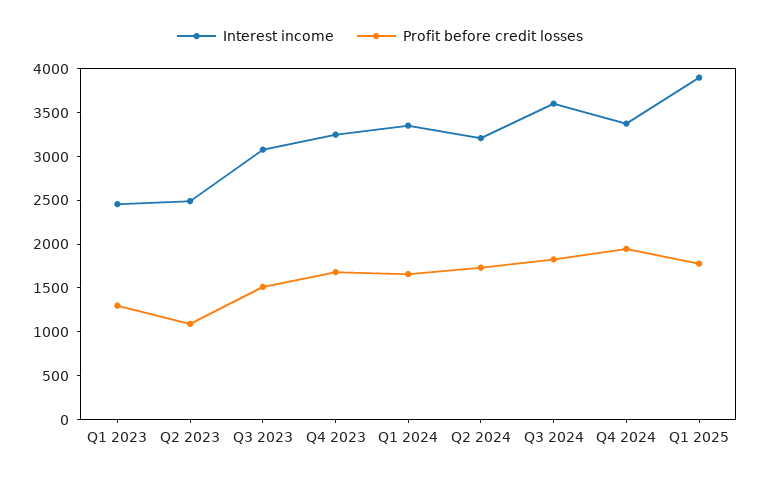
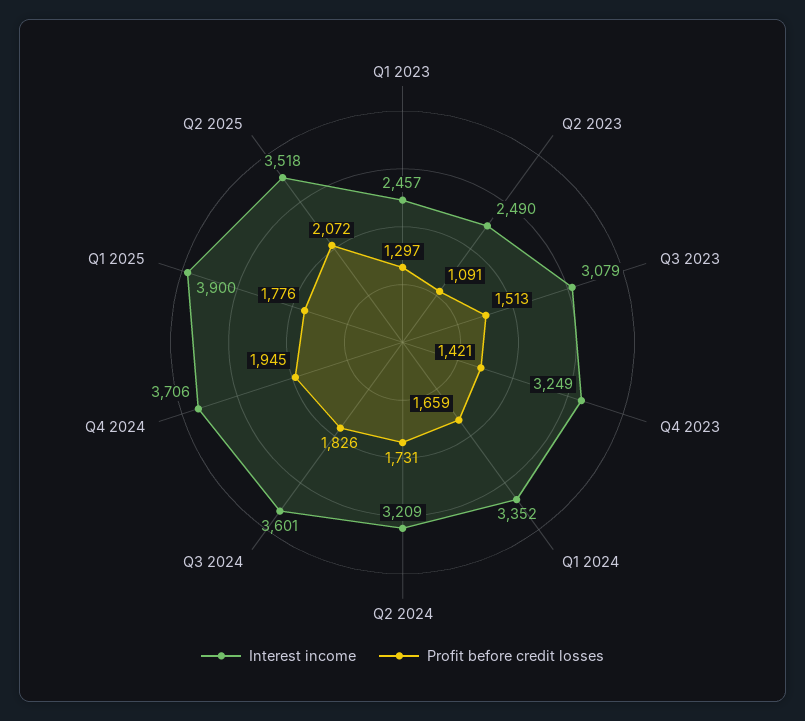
Profit before credit losses, Q4 2023: 1700 -> 1421
Interest income, Q4 2024: 3400 -> 3706
Interest income, Q2 2025: none -> 3518
Profit before credit losses, Q2 2025: none -> 2072

